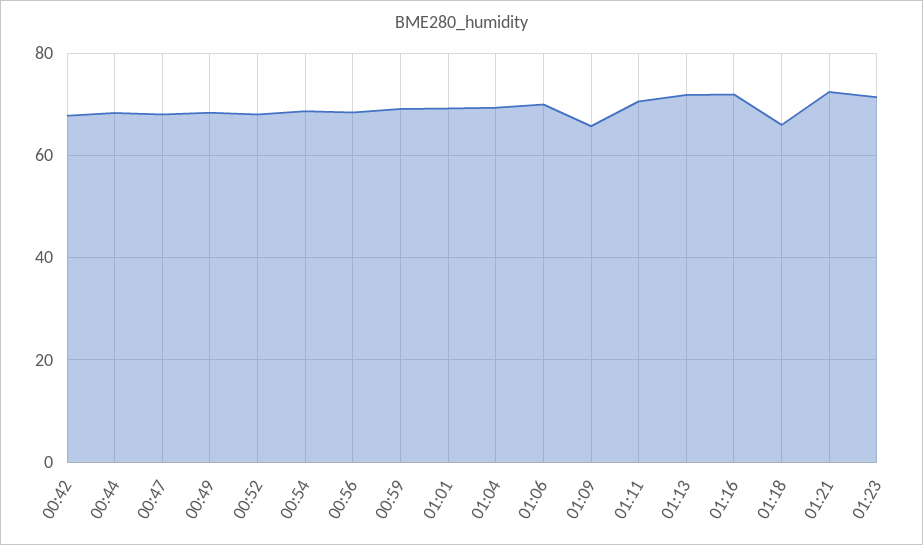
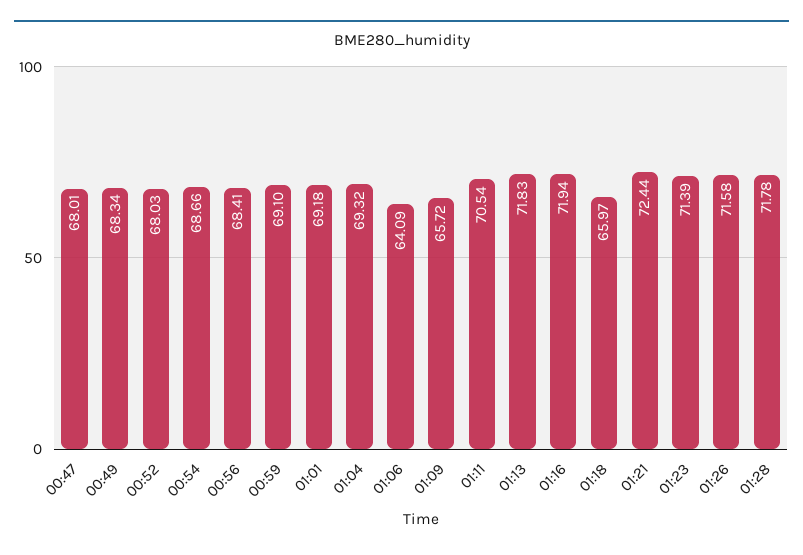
00:42: 68 -> none
00:44: 68 -> none
01:06: 70 -> 64.09
01:26: none -> 71.58
01:28: none -> 71.78

